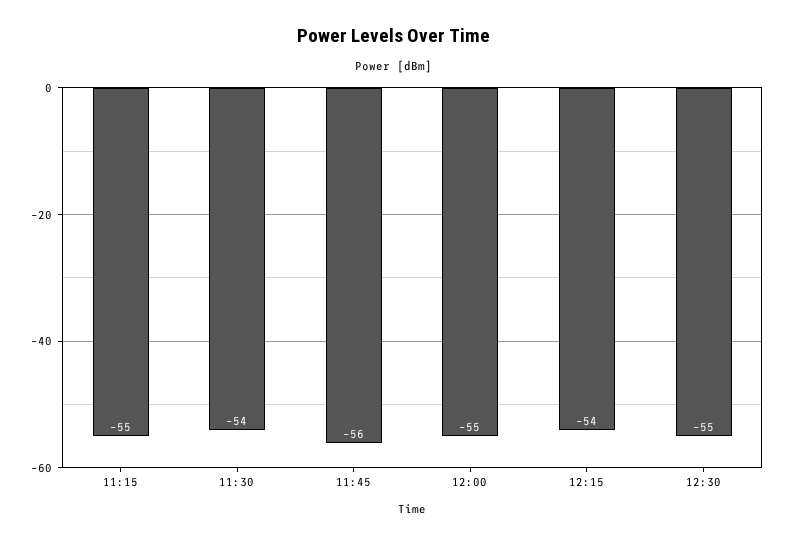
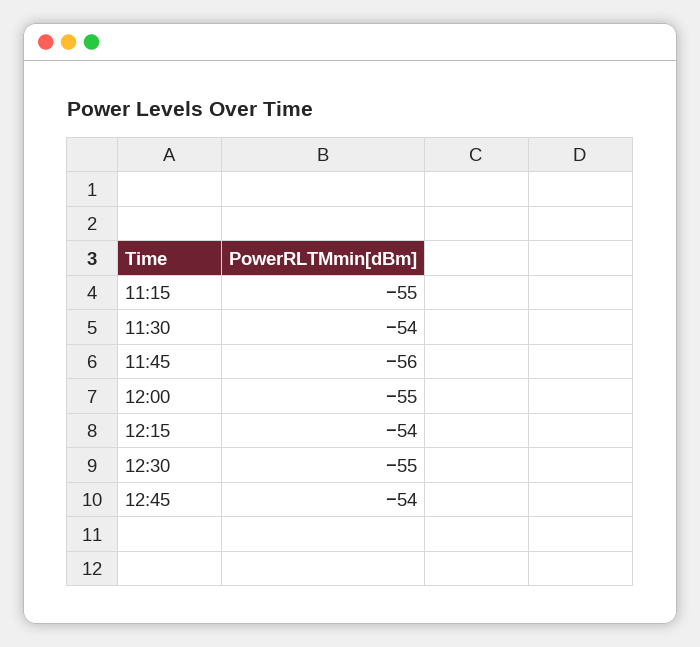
12:45: none -> -54

